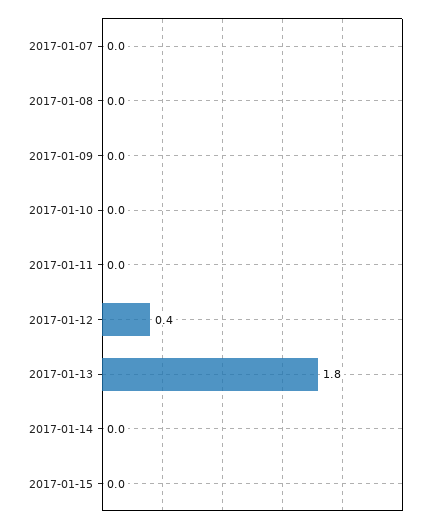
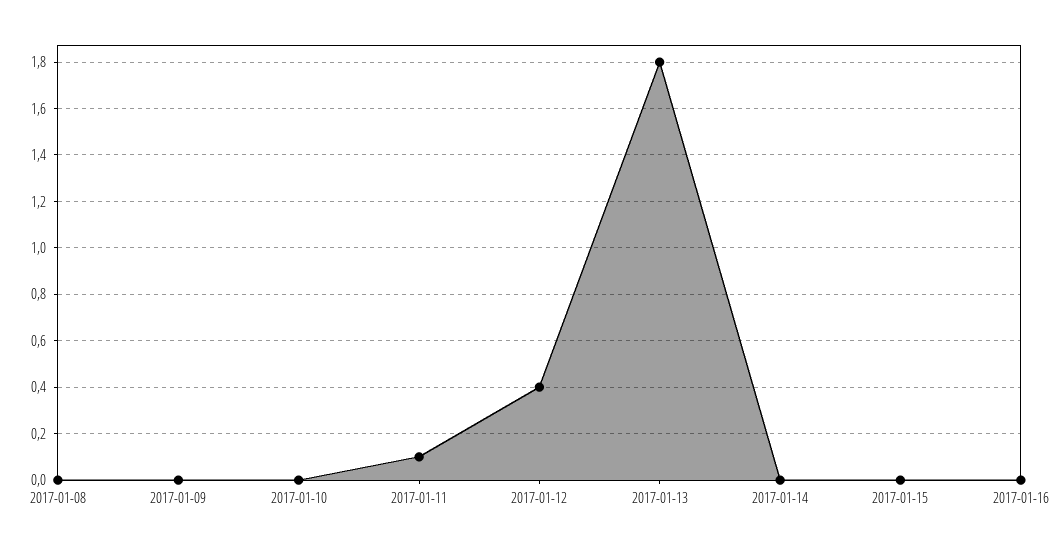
2017-01-07: 0 -> none
2017-01-11: 0 -> 0.1
2017-01-16: none -> 0

